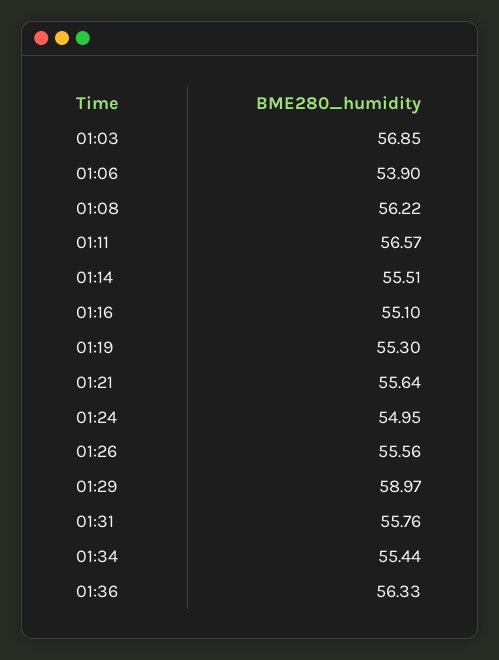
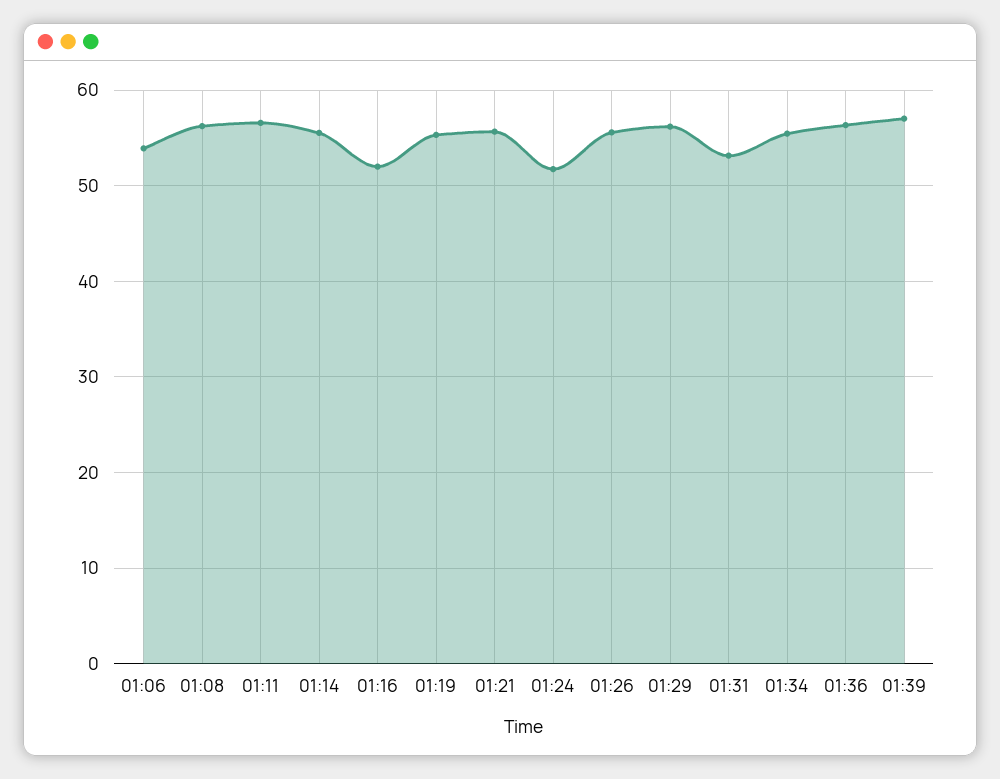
01:03: 56.85 -> none
01:16: 55.1 -> 52
01:24: 54.95 -> 52
01:29: 58.97 -> 56
01:31: 55.76 -> 53
01:39: none -> 57

